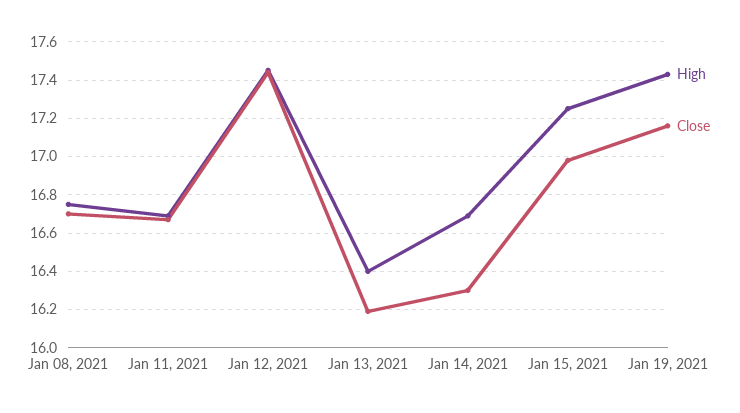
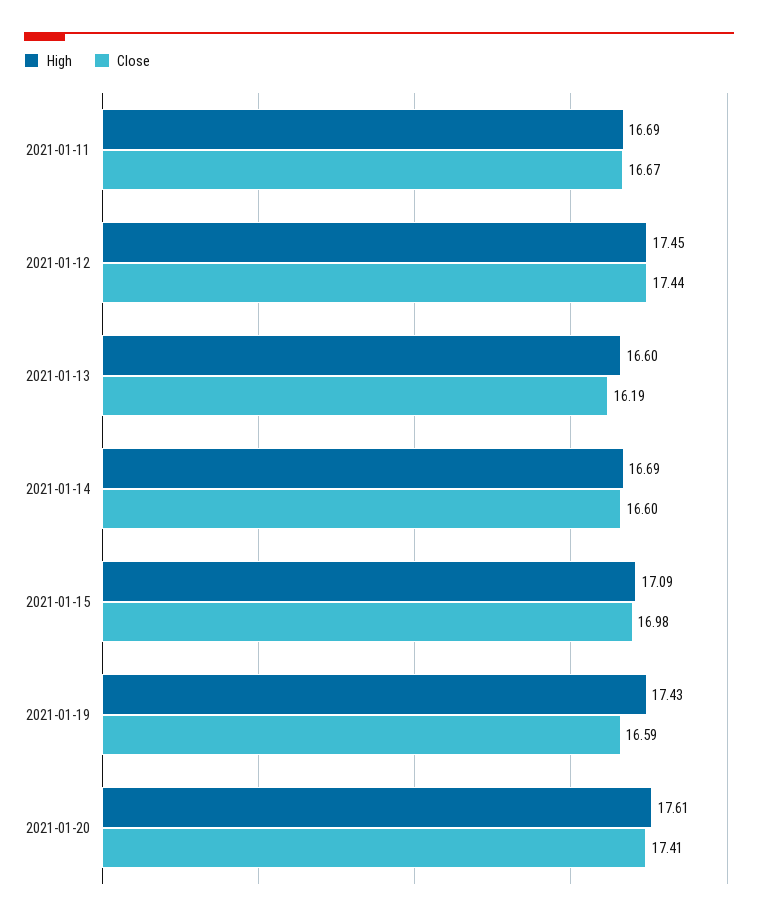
High, Jan 08, 2021: 16.75 -> none
Close, Jan 08, 2021: 16.7 -> none
High, Jan 13, 2021: 16.4 -> 16.6
Close, Jan 14, 2021: 16.3 -> 16.6
High, Jan 15, 2021: 17.25 -> 17.09
Close, Jan 19, 2021: 17.15 -> 16.59
High, 2021-01-20: none -> 17.61
Close, 2021-01-20: none -> 17.41

